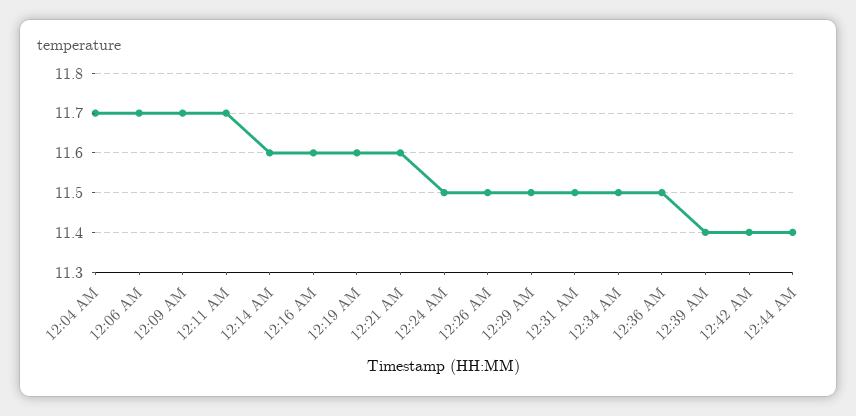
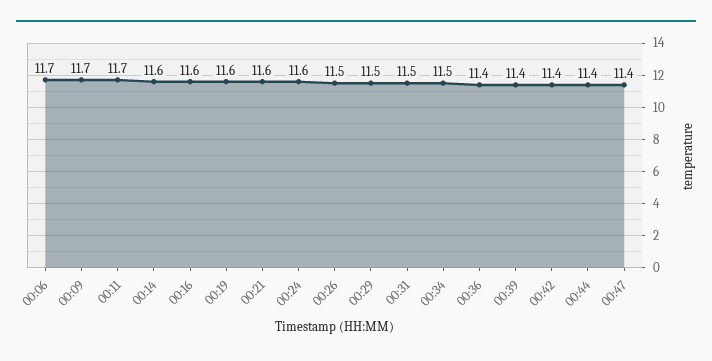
12:04 AM: 11.7 -> none
12:24 AM: 11.5 -> 11.6
12:36 AM: 11.5 -> 11.4
00:47: none -> 11.4

